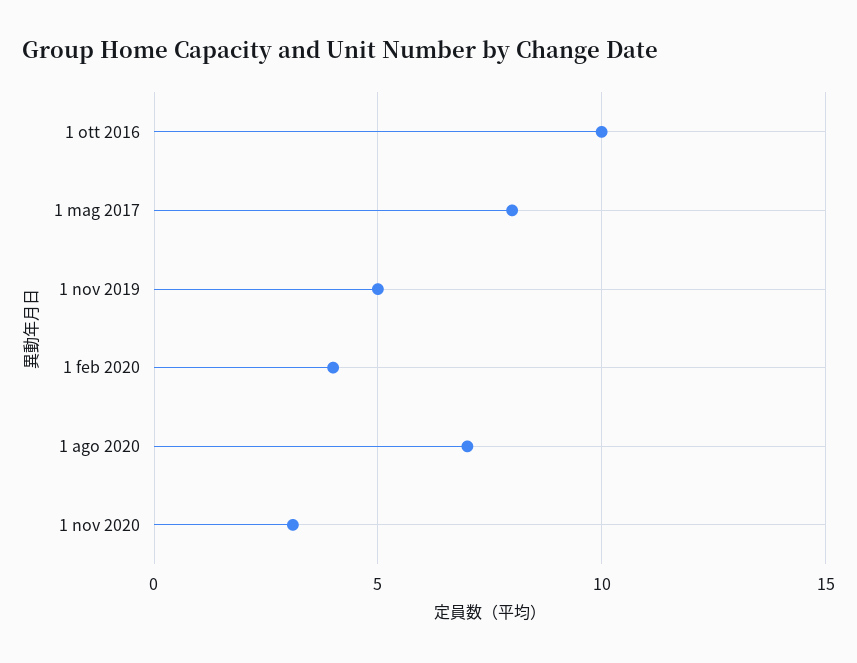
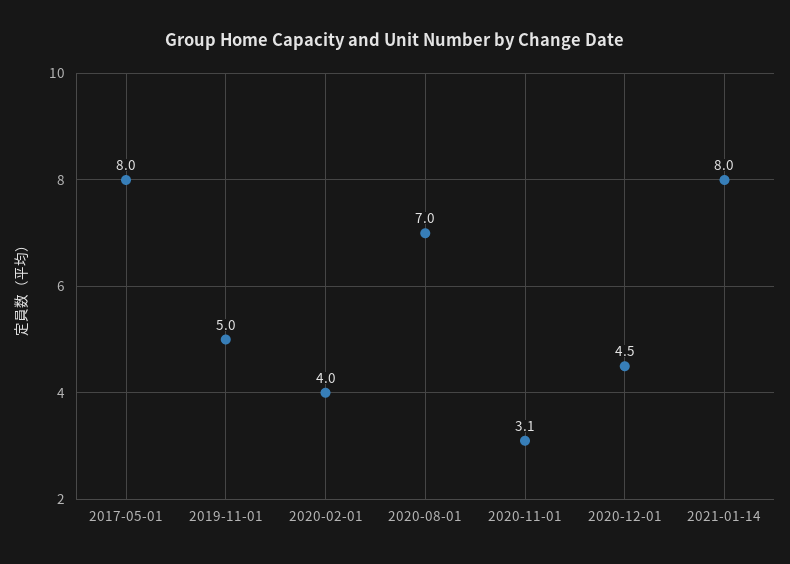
1 ott 2016: 10 -> none
2020-12-01: none -> 4.5
2021-01-14: none -> 8

